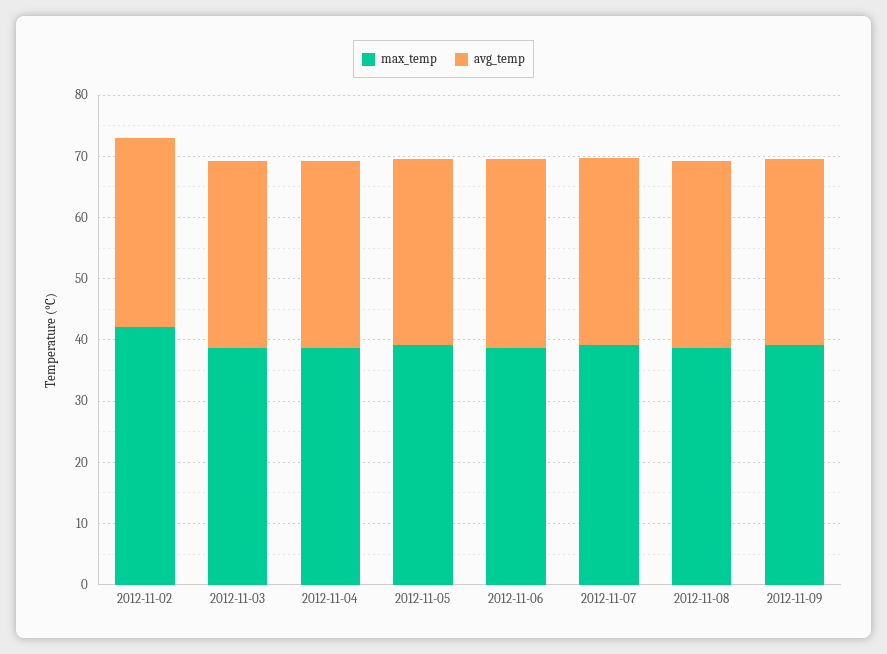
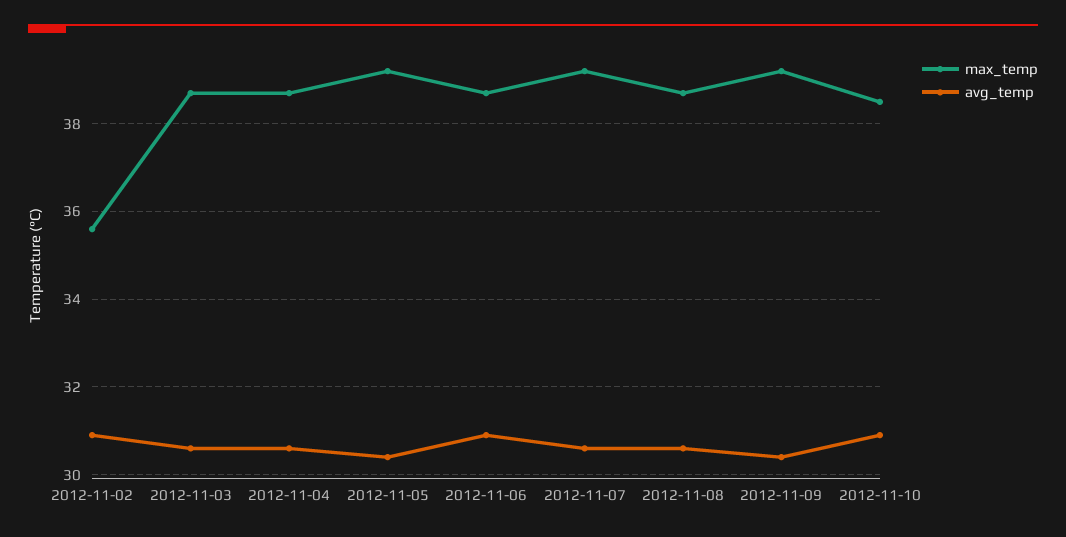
max_temp, 2012-11-02: 42 -> 35.5
max_temp, 2012-11-10: none -> 38.5
avg_temp, 2012-11-10: none -> 31

